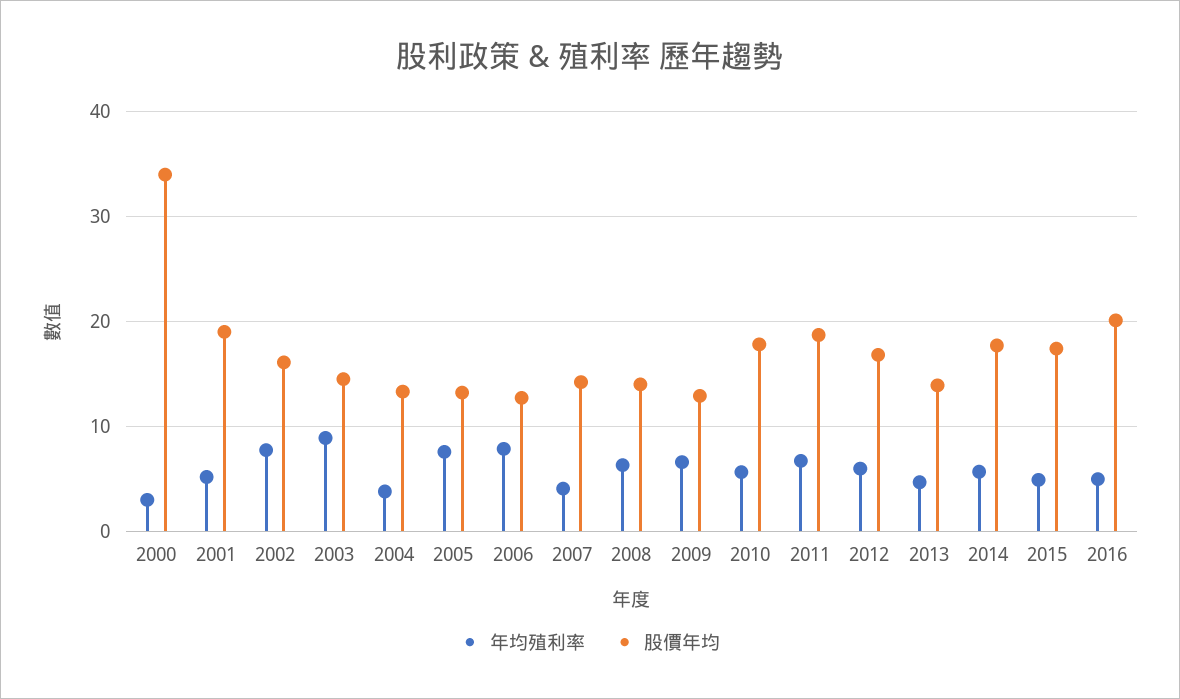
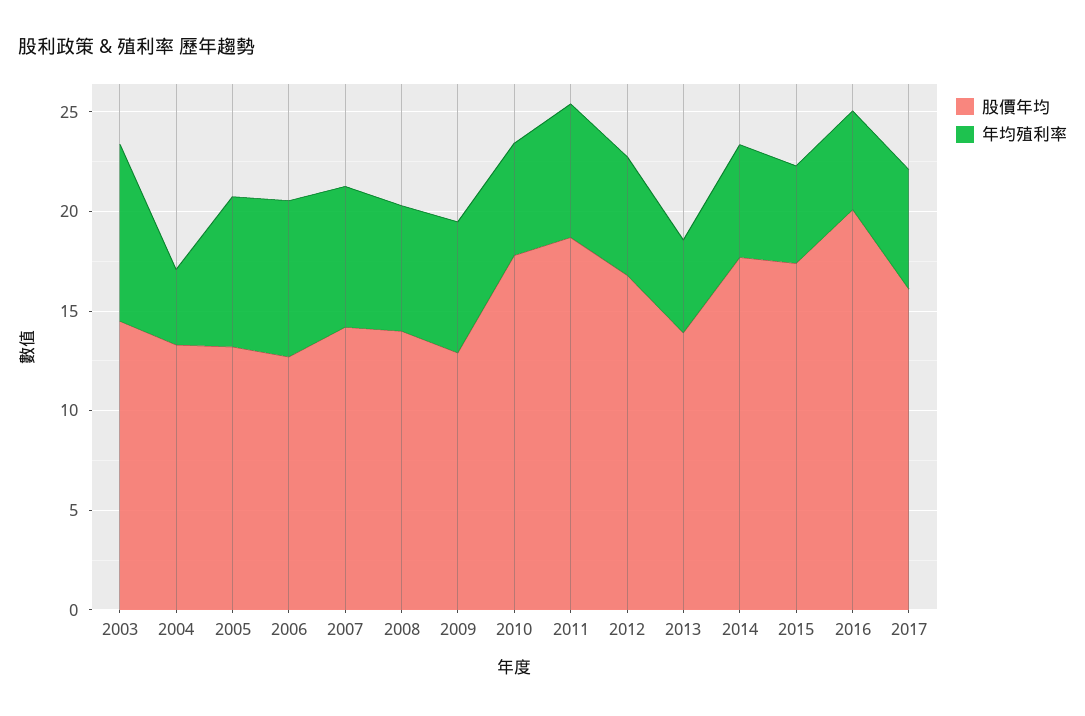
年均殖利率, 2000: 3 -> none
股價年均, 2000: 34 -> none
年均殖利率, 2001: 5 -> none
股價年均, 2001: 19 -> none
年均殖利率, 2002: 8 -> none
股價年均, 2002: 16 -> none
年均殖利率, 2007: 4 -> 7
股價年均, 2017: none -> 16
年均殖利率, 2017: none -> 6

